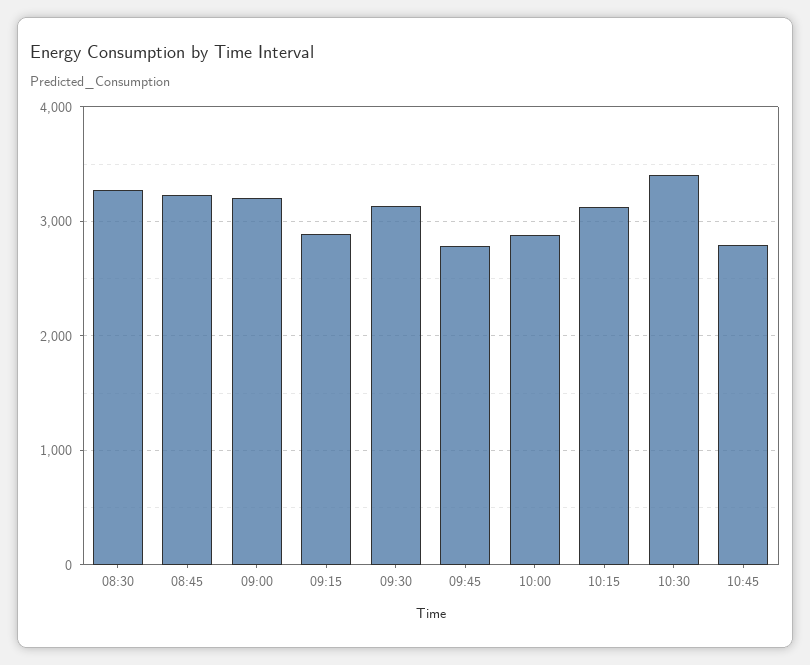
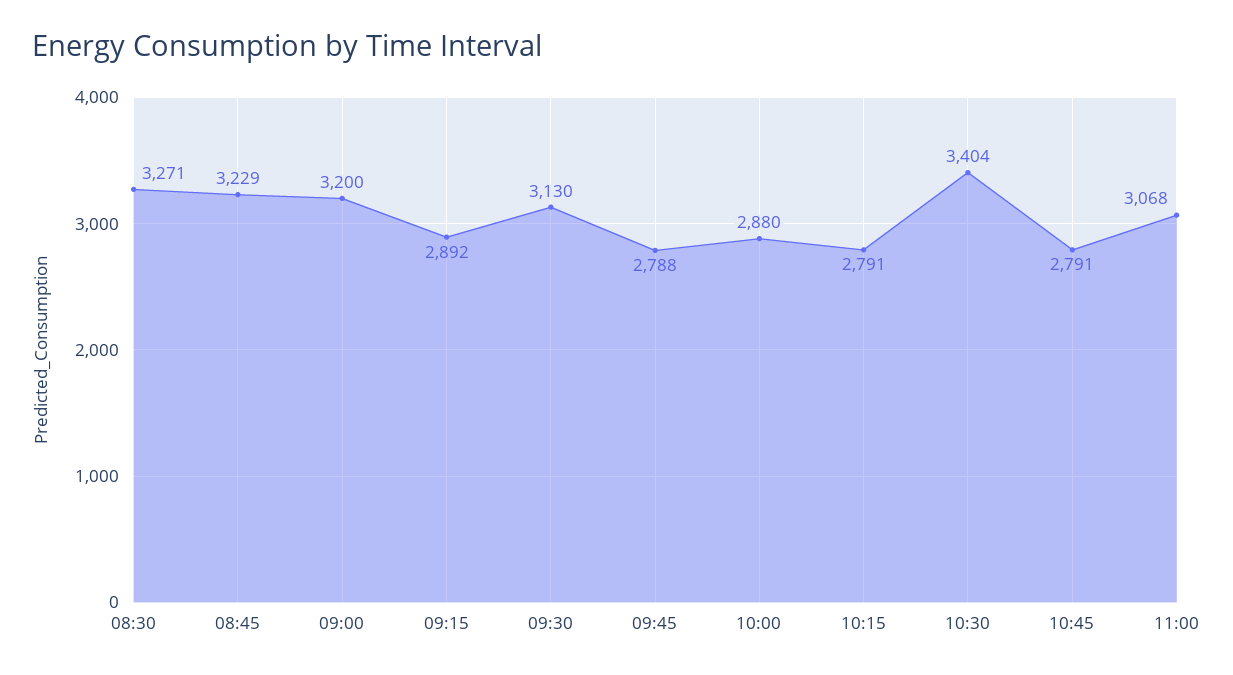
10:15: 3100 -> 2791
11:00: none -> 3068

